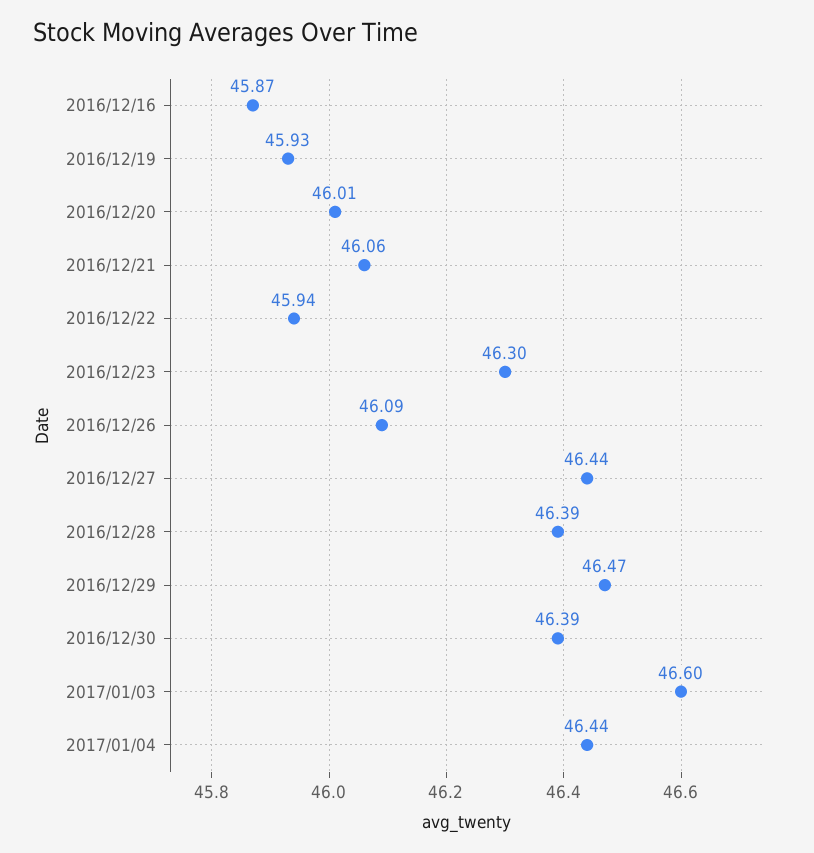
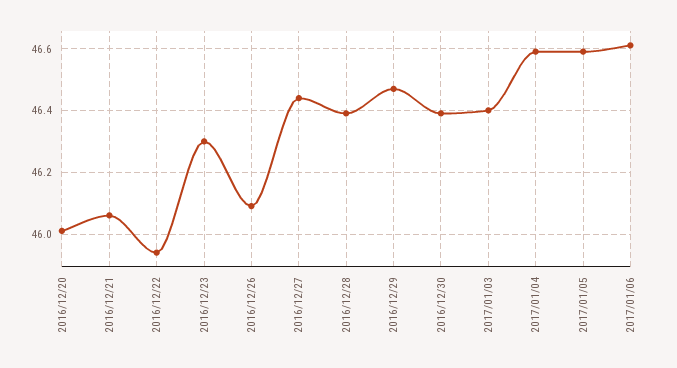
2016/12/16: 45.87 -> none
2016/12/19: 45.93 -> none
2017/01/03: 46.6 -> 46.4
2017/01/04: 46.44 -> 46.6
2017/01/05: none -> 46.6
2017/01/06: none -> 46.6

